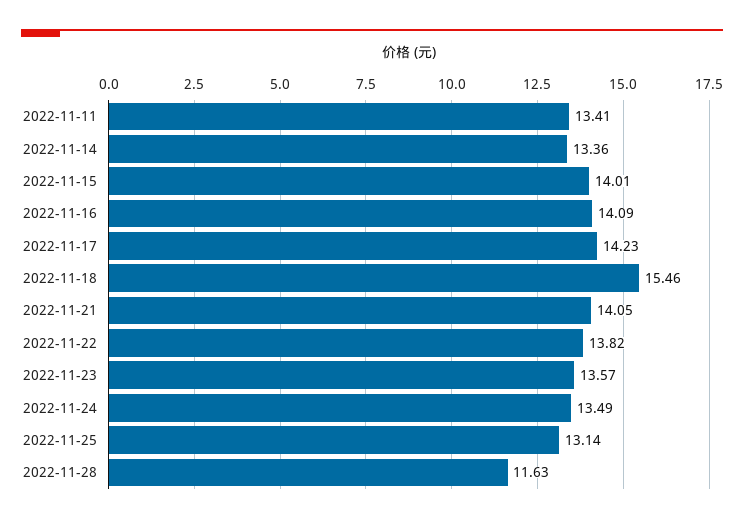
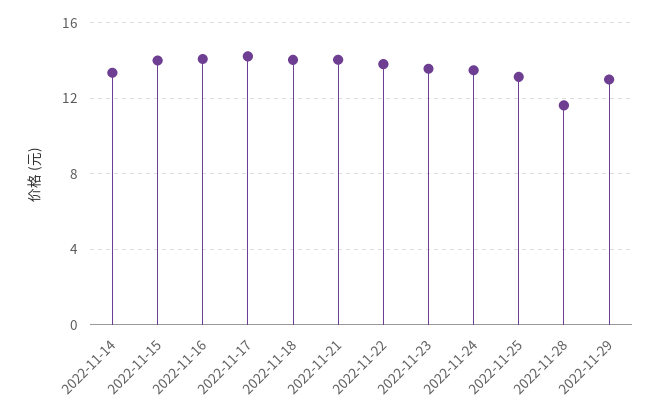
2022-11-11: 13.41 -> none
2022-11-18: 15.46 -> 14
2022-11-29: none -> 13

